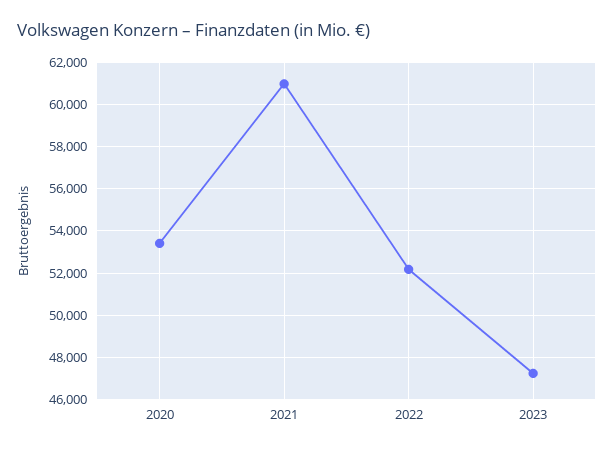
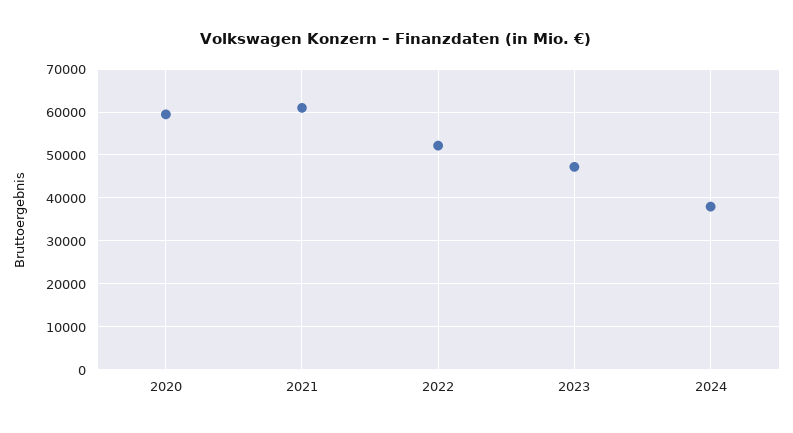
2020: 53500 -> 60000
2024: none -> 38000

